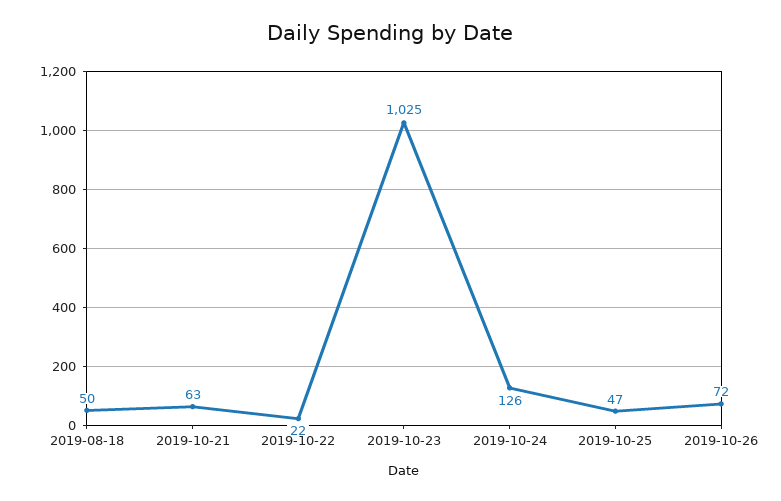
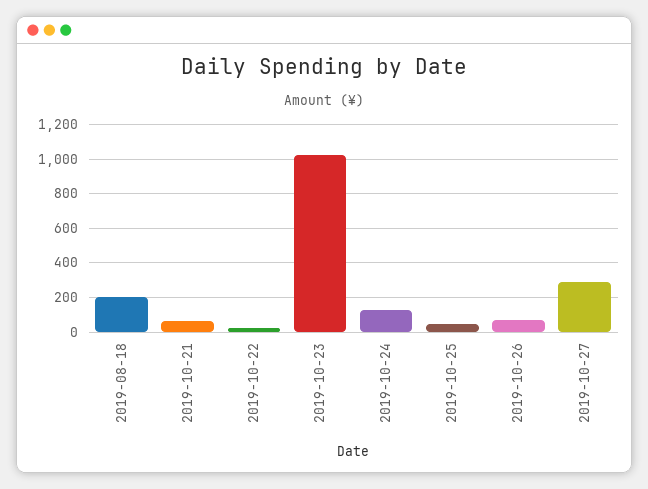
2019-08-18: 50 -> 200
2019-10-27: none -> 300

